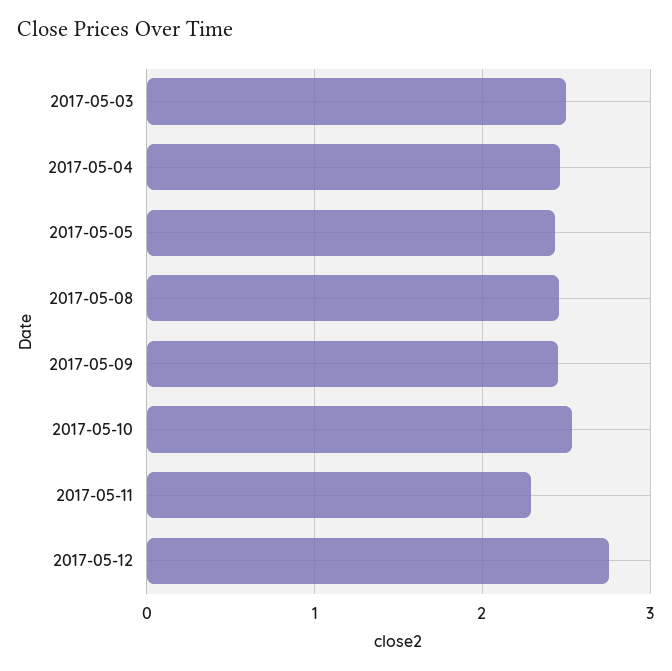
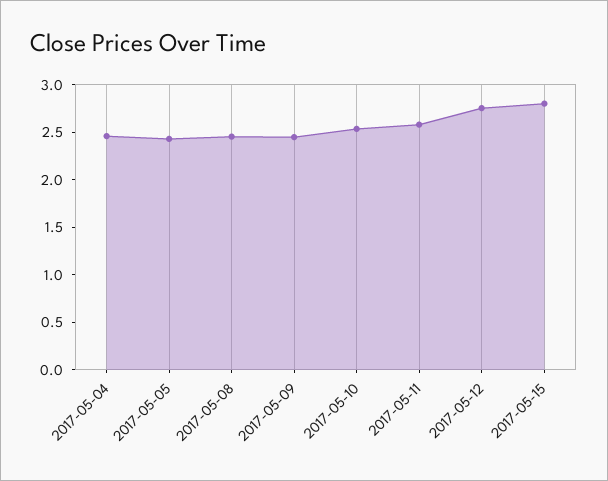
2017-05-03: 2.5 -> none
2017-05-11: 2.3 -> 2.6
2017-05-15: none -> 2.8

